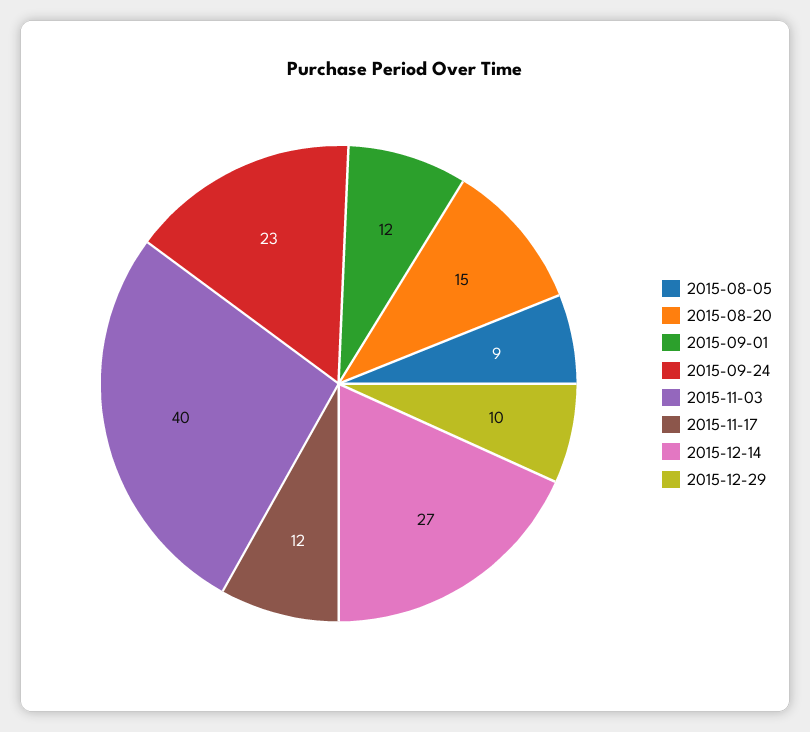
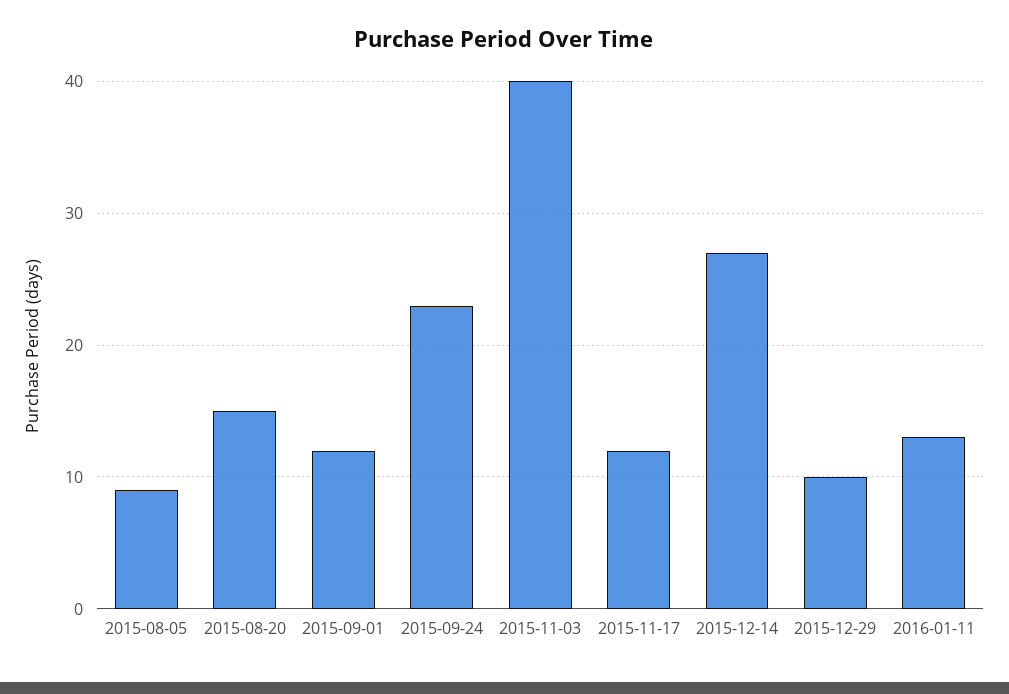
2016-01-11: none -> 13

